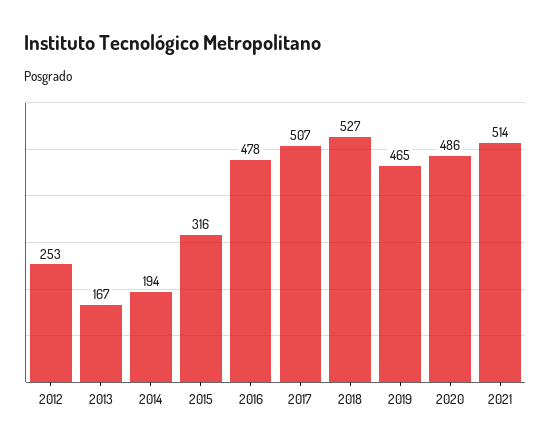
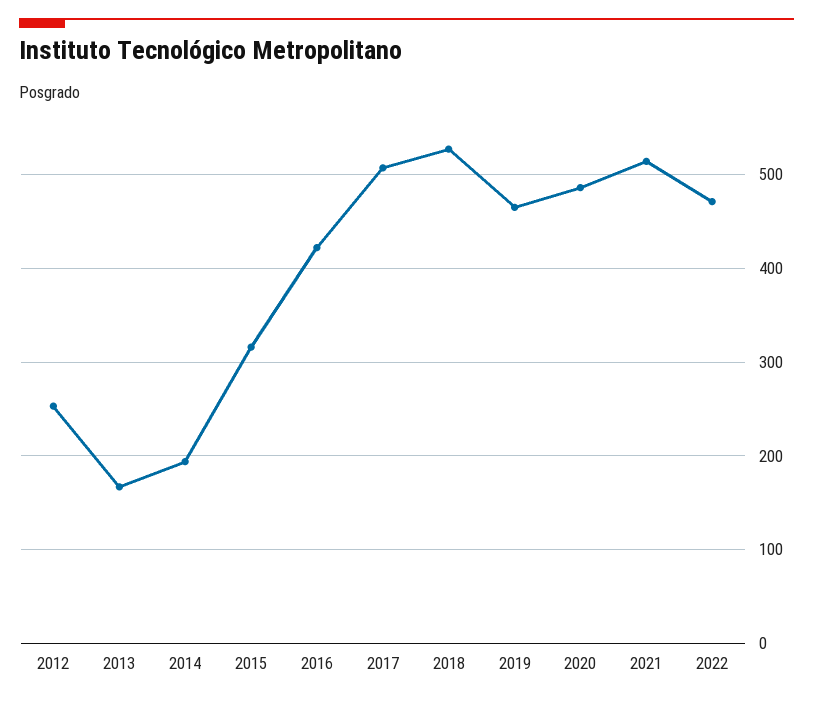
2016: 478 -> 420
2022: none -> 470

